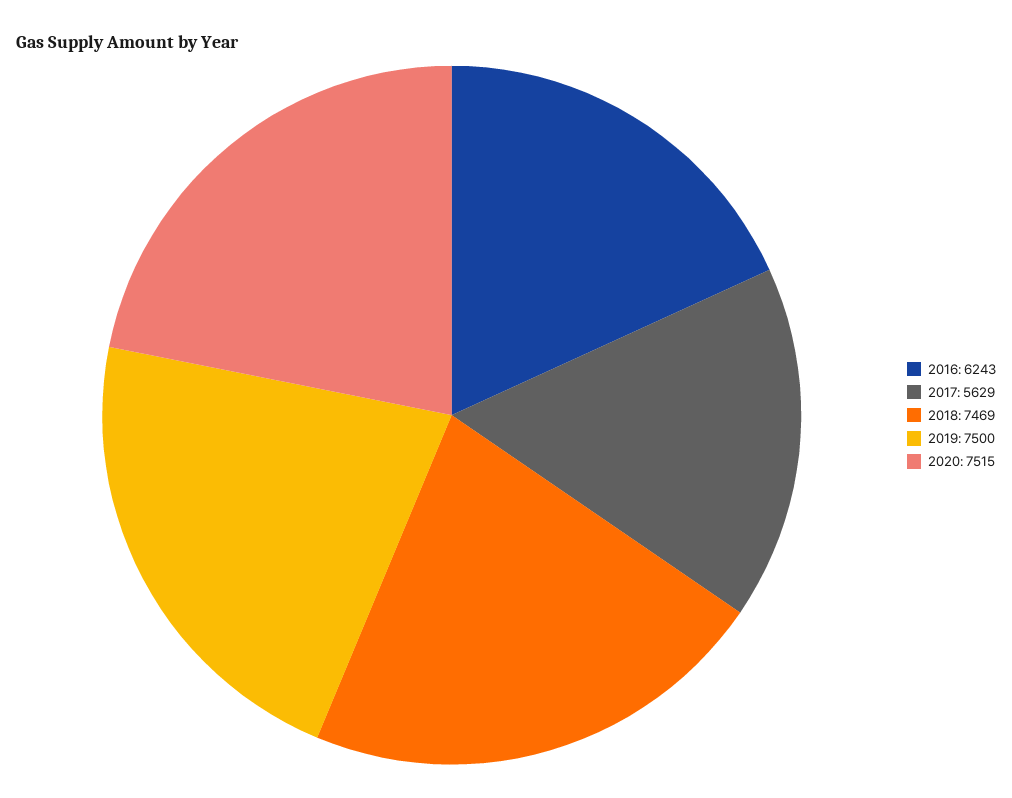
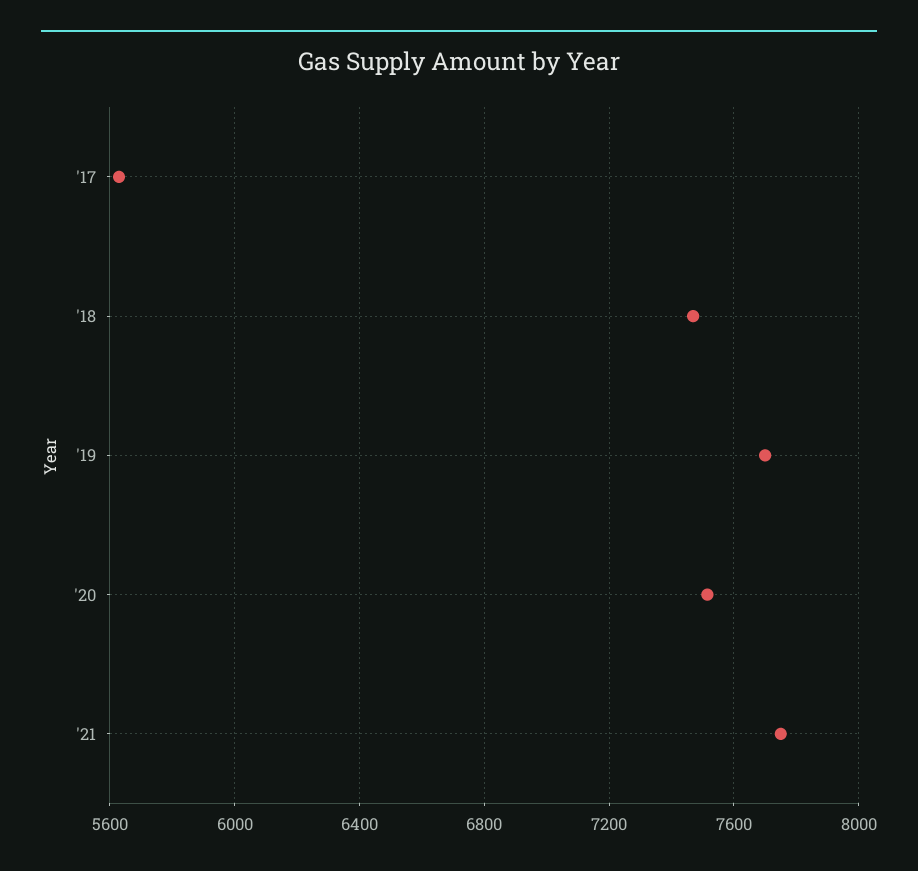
2016: 6243 -> none
2019: 7500 -> 7700
'21: none -> 7750

